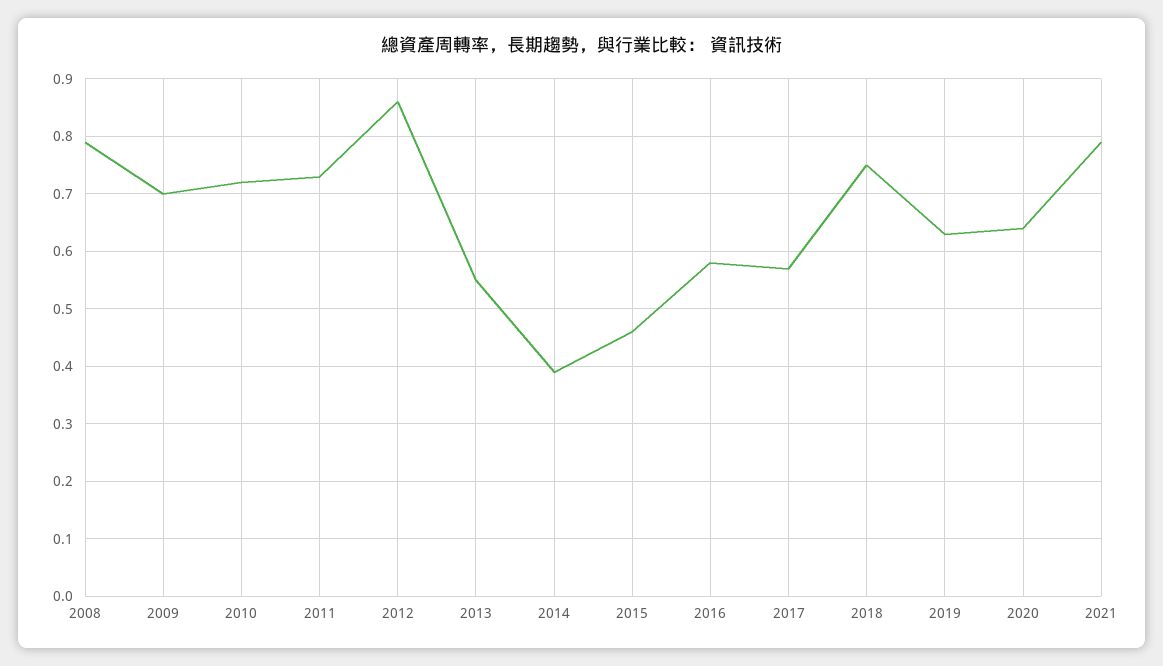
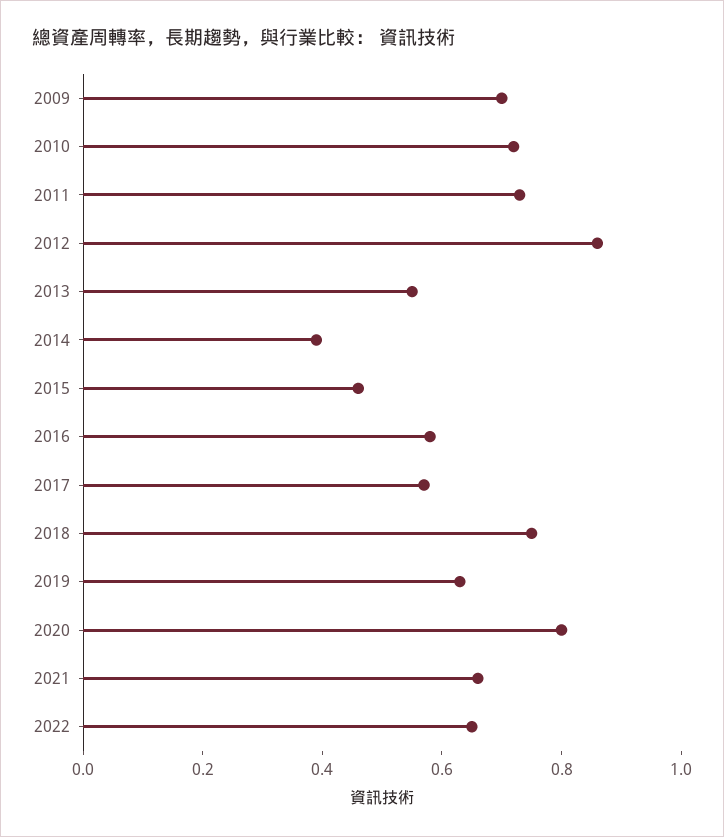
2008: 0.8 -> none
2020: 0.65 -> 0.8
2021: 0.8 -> 0.65
2022: none -> 0.65

